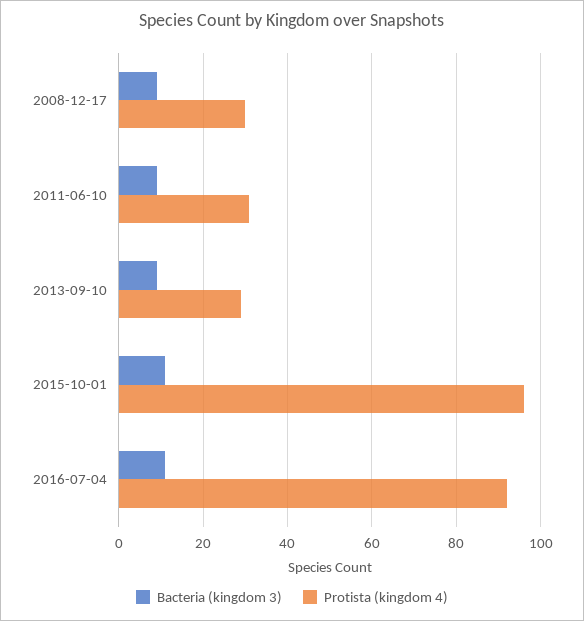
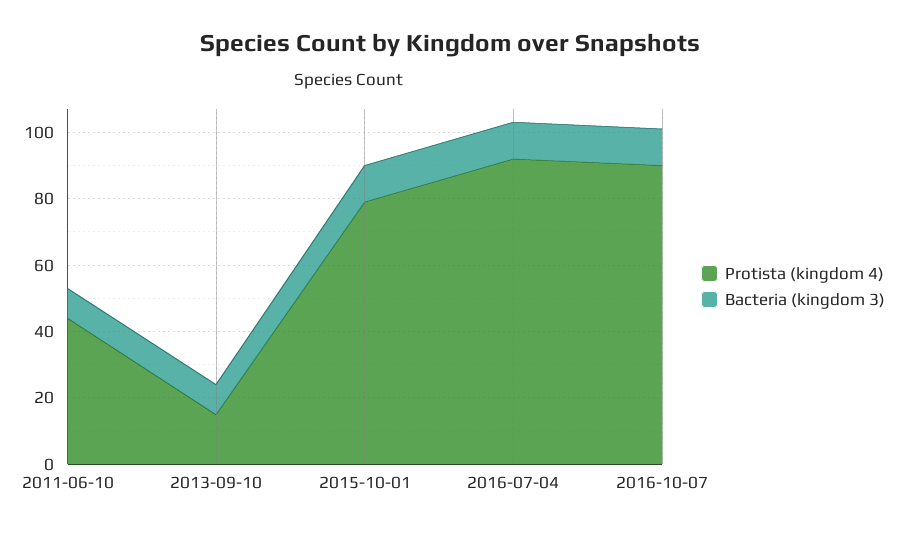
Bacteria (kingdom 3), 2008-12-17: 10 -> none
Protista (kingdom 4), 2008-12-17: 30 -> none
Protista (kingdom 4), 2011-06-10: 30 -> 45
Protista (kingdom 4), 2013-09-10: 30 -> 15
Protista (kingdom 4), 2015-10-01: 95 -> 80
Protista (kingdom 4), 2016-10-07: none -> 90
Bacteria (kingdom 3), 2016-10-07: none -> 10

